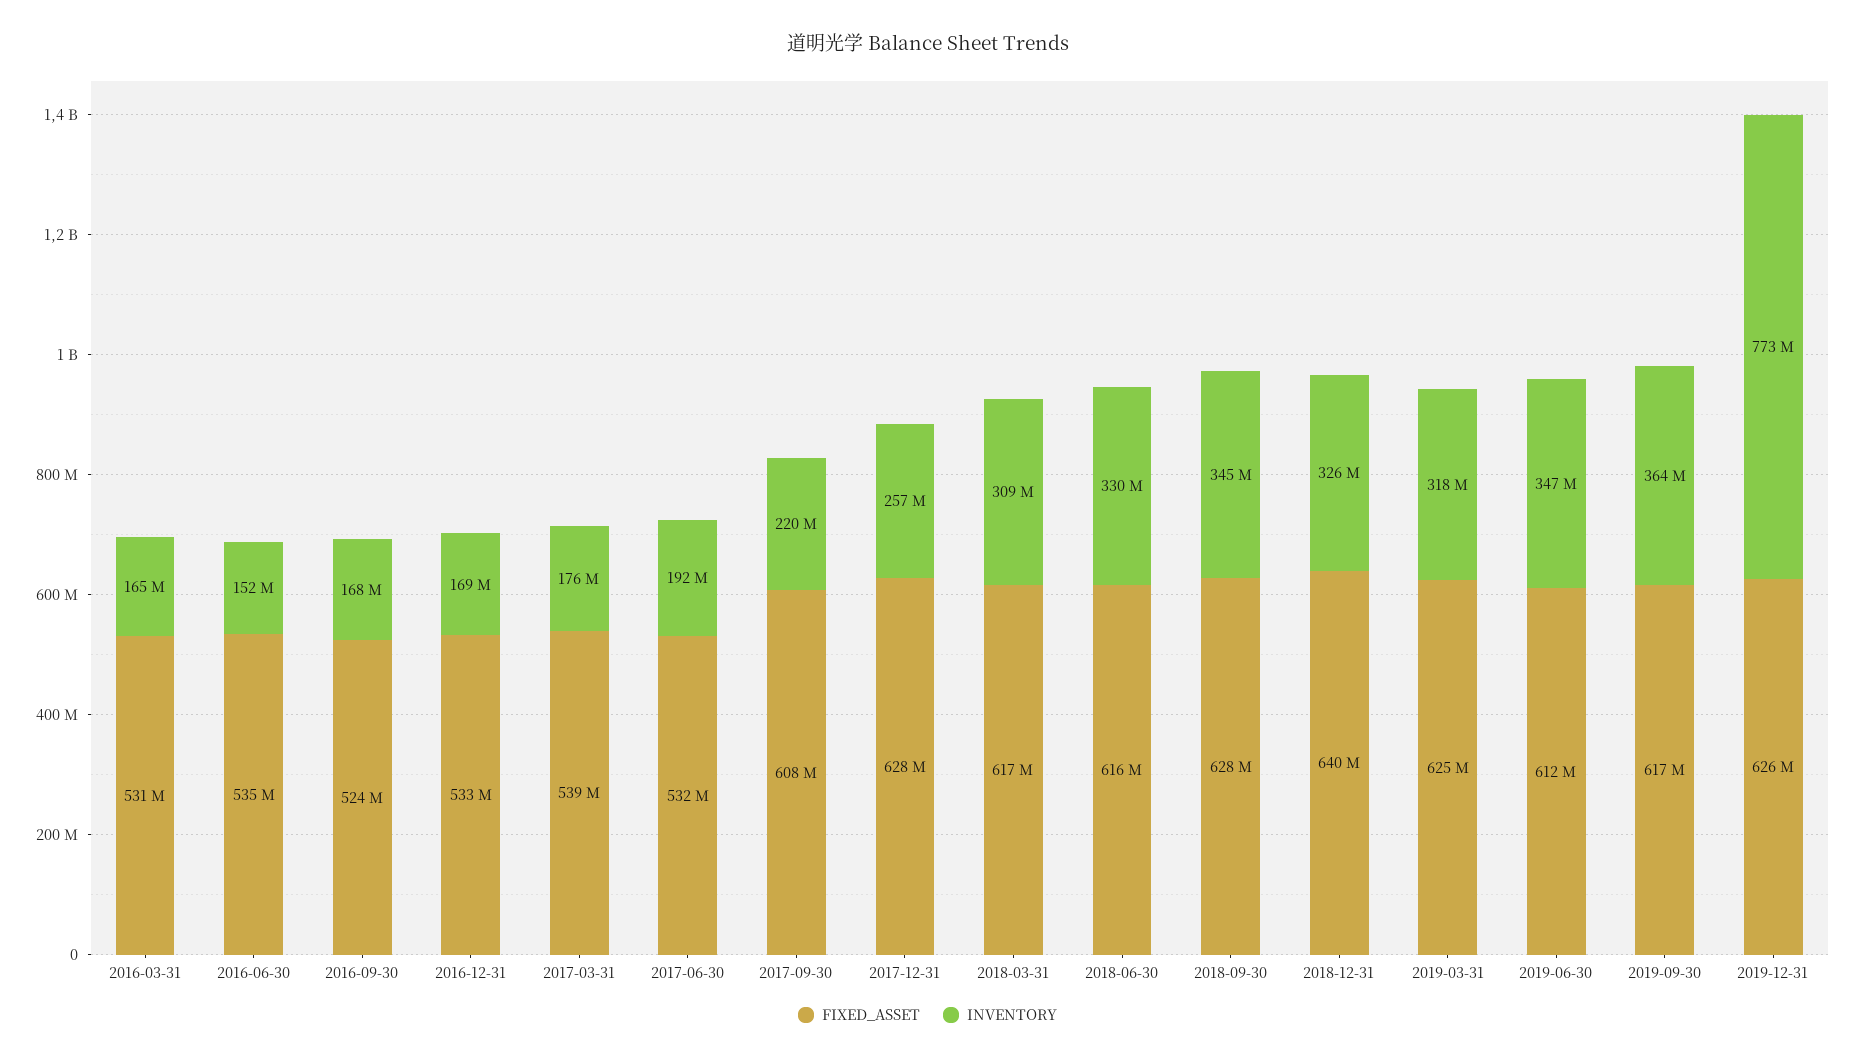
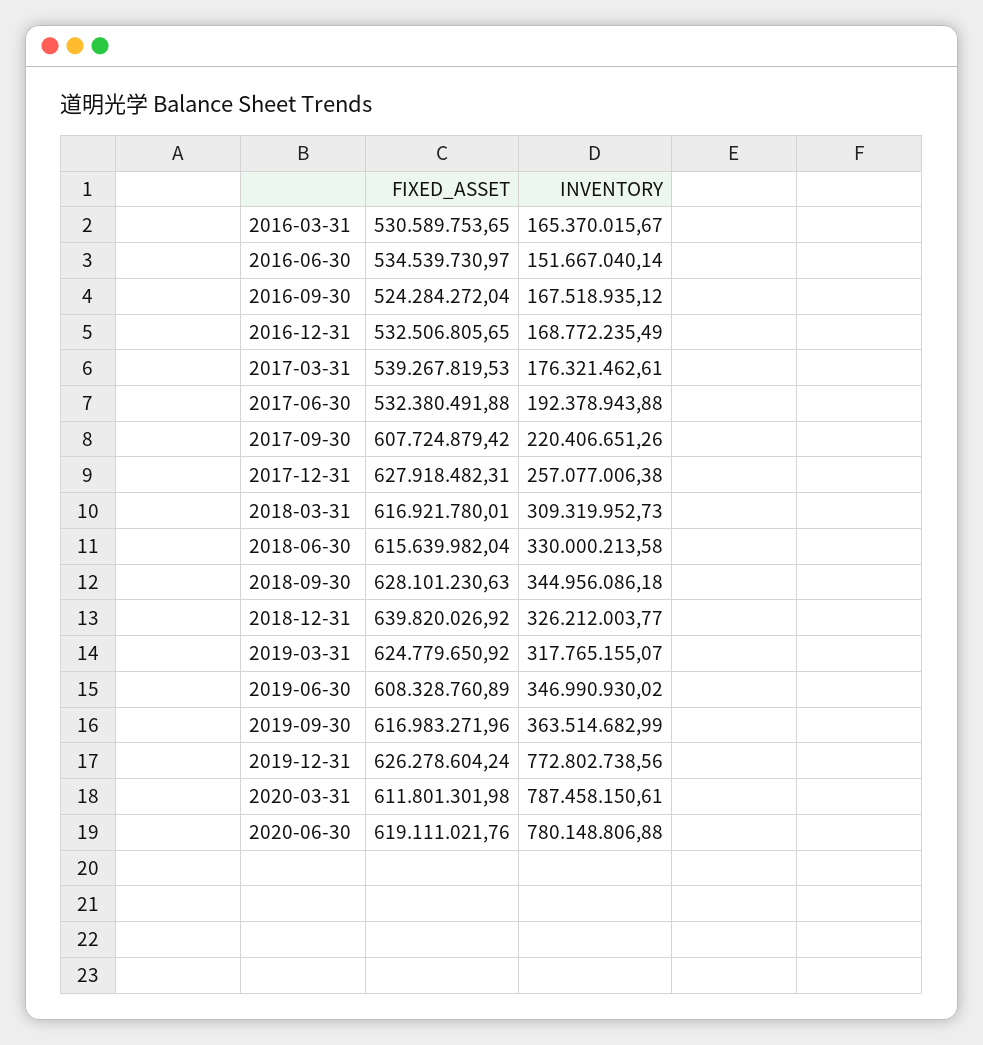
FIXED_ASSET, 2019-06-30: 612000000 -> 608328760.89
FIXED_ASSET, 2020-03-31: none -> 611801301.98
INVENTORY, 2020-03-31: none -> 787458150.61
FIXED_ASSET, 2020-06-30: none -> 619111021.76
INVENTORY, 2020-06-30: none -> 780148806.88

